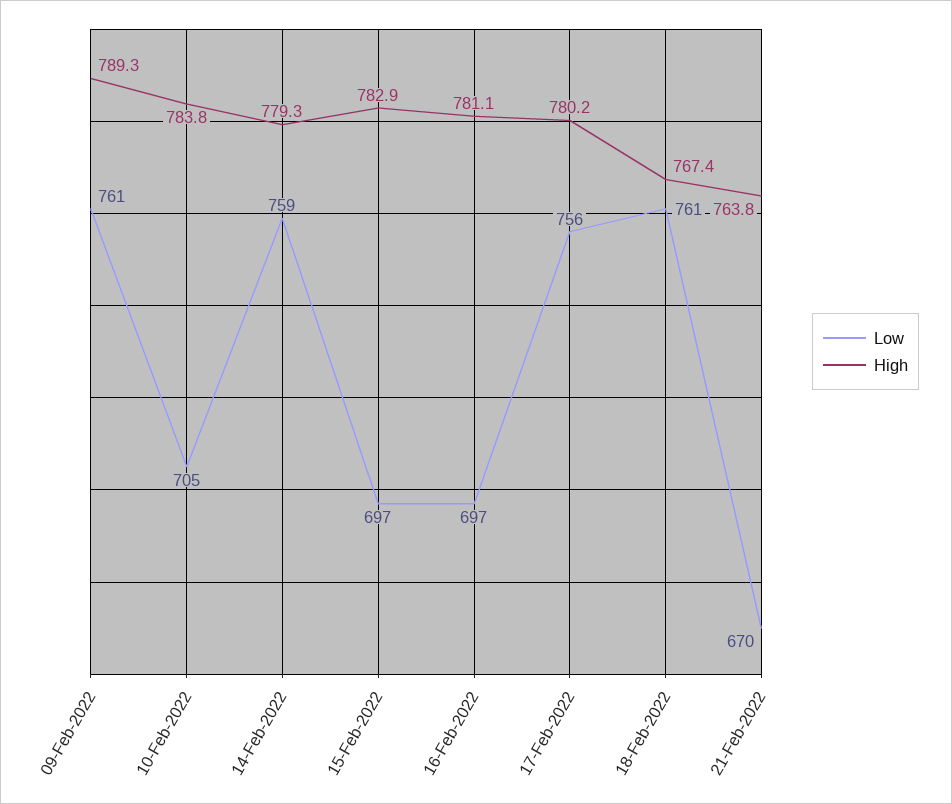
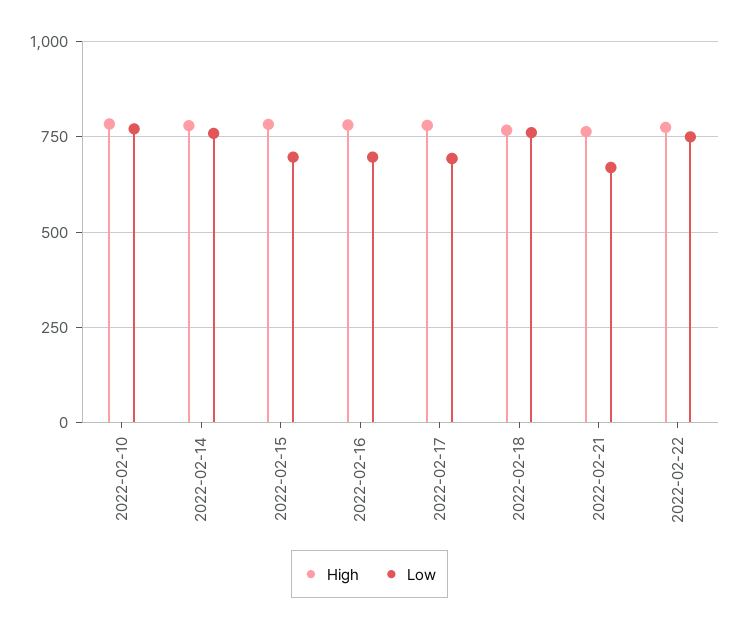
Low, 09-Feb-2022: 761 -> none
High, 09-Feb-2022: 789.3 -> none
Low, 10-Feb-2022: 705 -> 775
Low, 17-Feb-2022: 756 -> 700
High, 2022-02-22: none -> 775
Low, 2022-02-22: none -> 750

